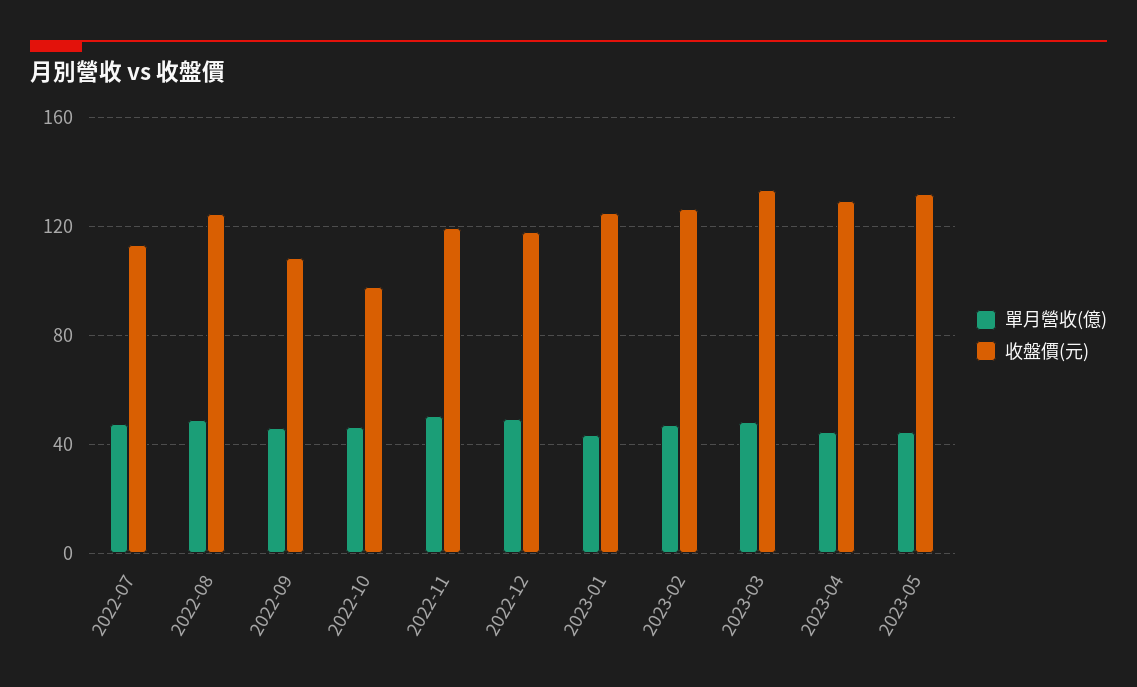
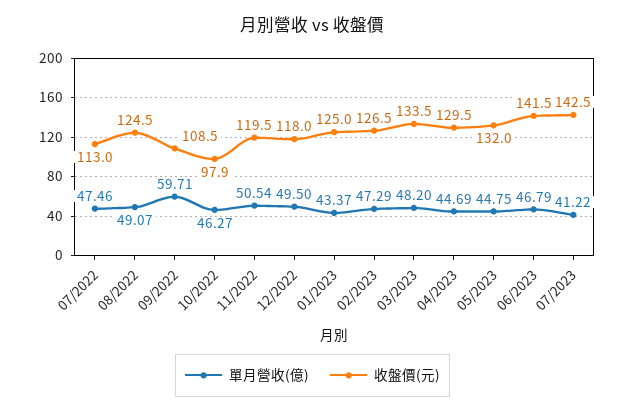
單月營收(億), 2022-09: 45 -> 59.71
單月營收(億), 06/2023: none -> 46.79
收盤價(元), 06/2023: none -> 141.5
單月營收(億), 07/2023: none -> 41.22
收盤價(元), 07/2023: none -> 142.5

